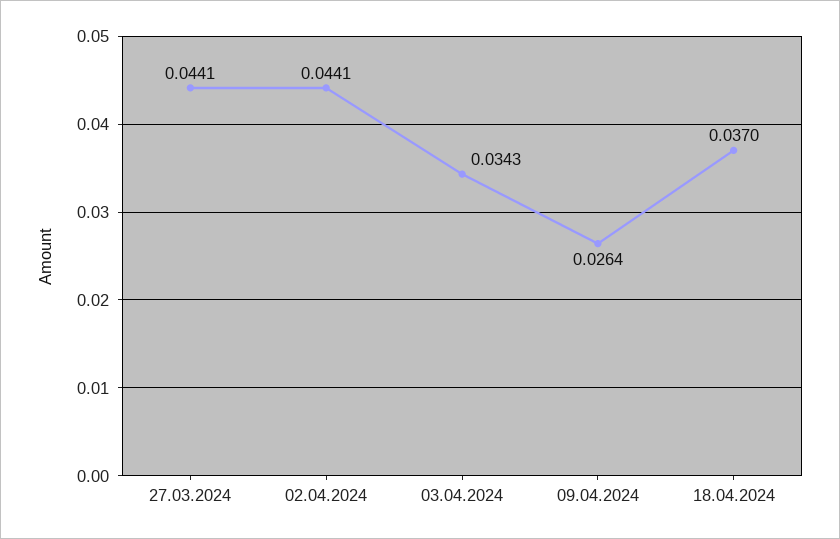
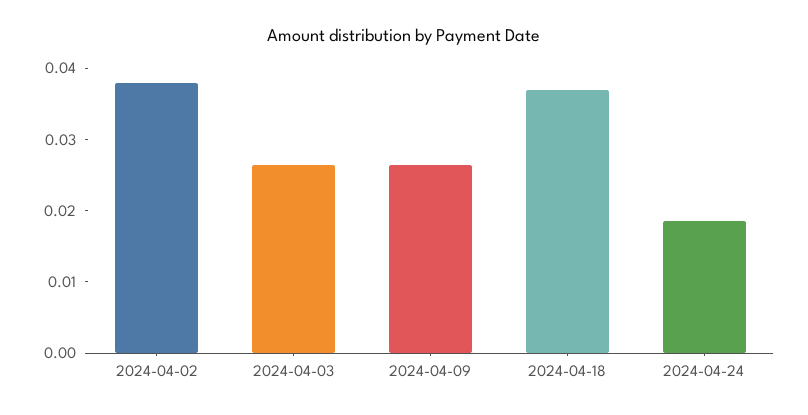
27.03.2024: 0.0441 -> none
02.04.2024: 0.0441 -> 0.038
03.04.2024: 0.0343 -> 0.026
2024-04-24: none -> 0.018

